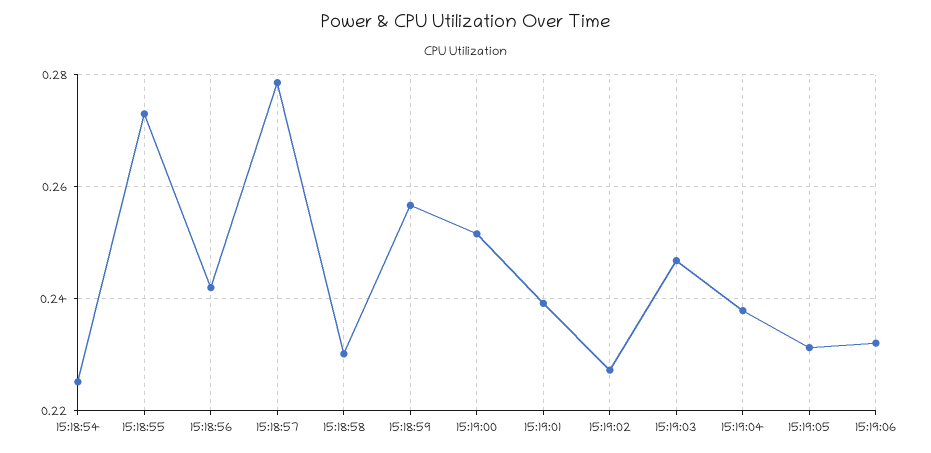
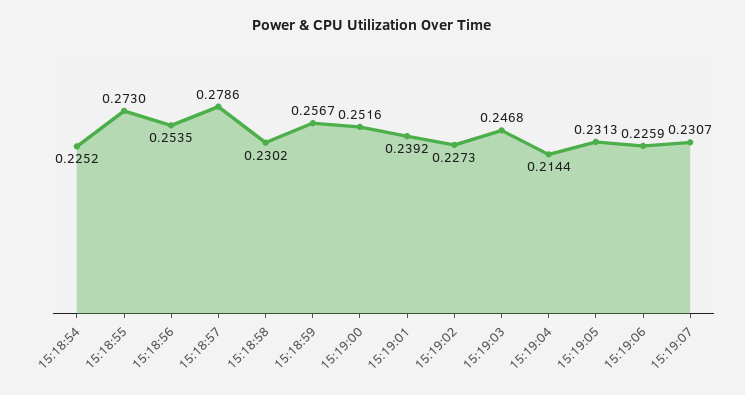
15:18:56: 0.242 -> 0.2535
15:19:04: 0.238 -> 0.2144
15:19:06: 0.232 -> 0.2259
15:19:07: none -> 0.2307

